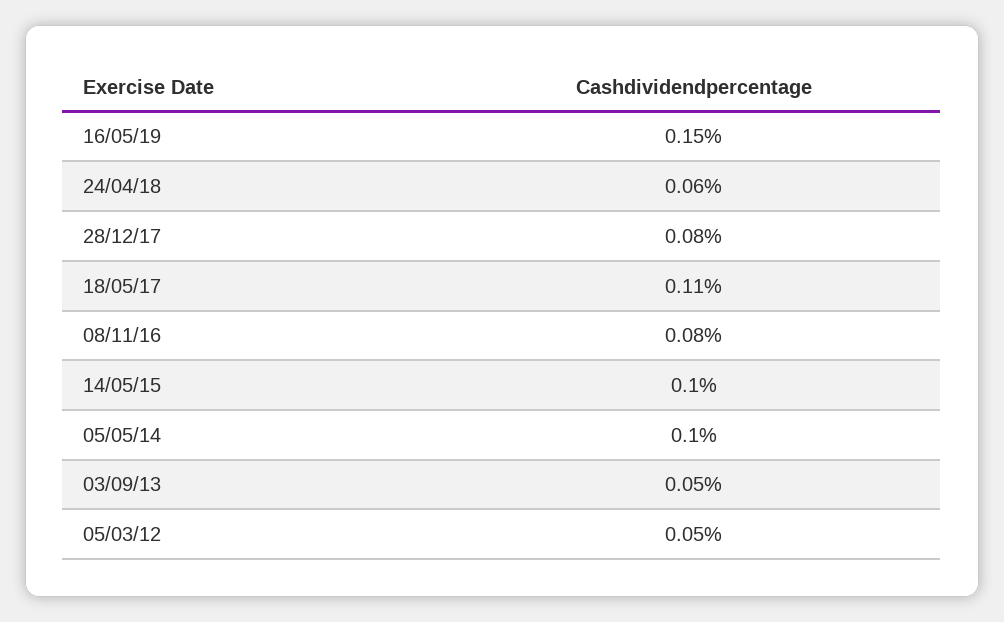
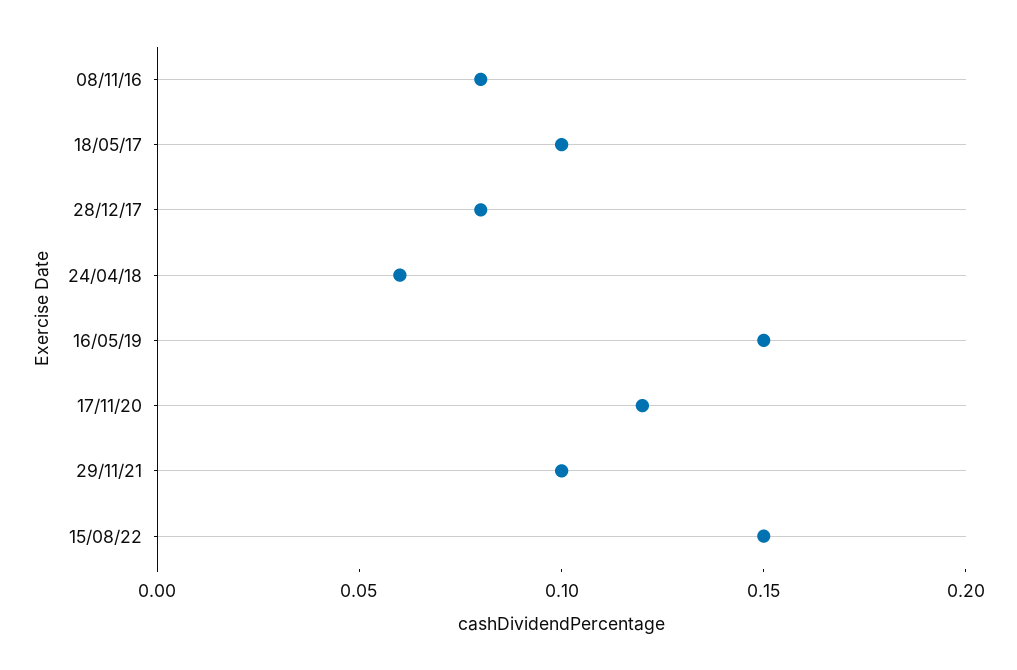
18/05/17: 0.11 -> 0.1
14/05/15: 0.1 -> none
05/05/14: 0.1 -> none
03/09/13: 0.05 -> none
05/03/12: 0.05 -> none
17/11/20: none -> 0.12
29/11/21: none -> 0.1
15/08/22: none -> 0.15

